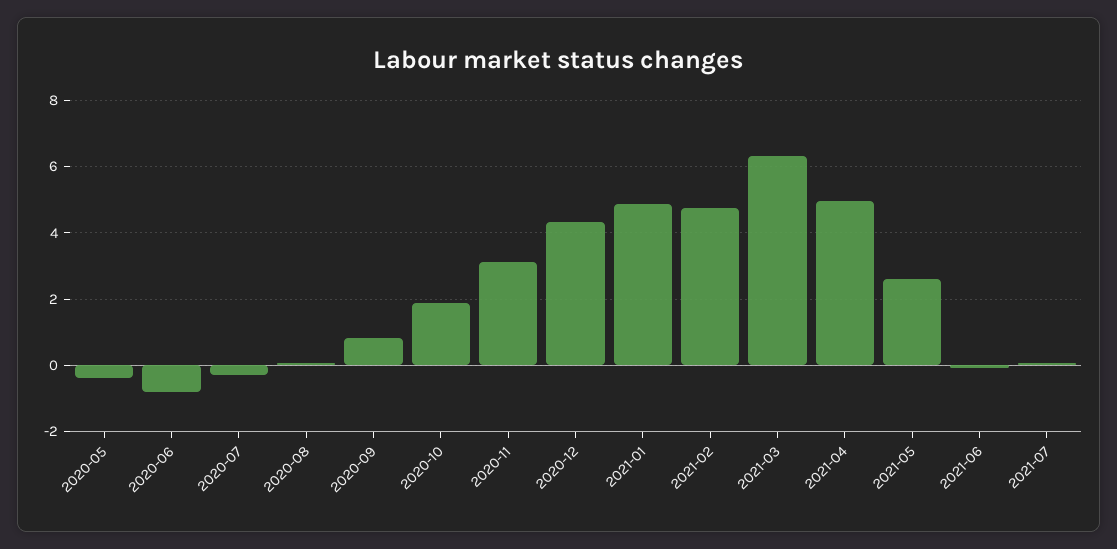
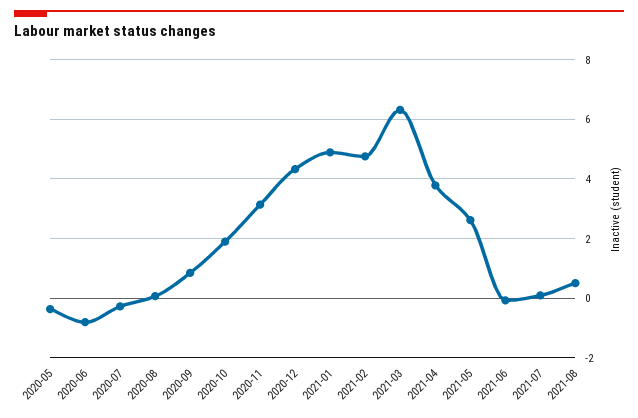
2021-04: 5 -> 3.75
2021-08: none -> 0.5

